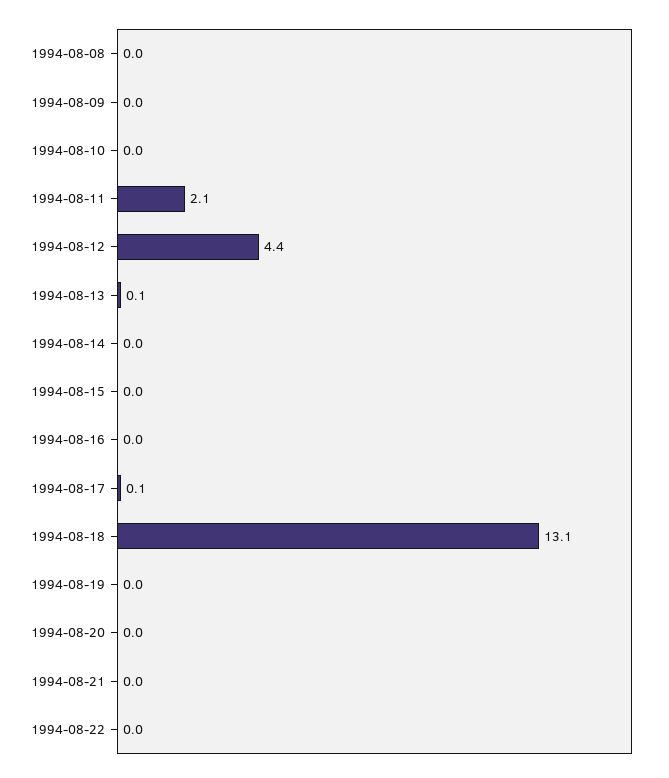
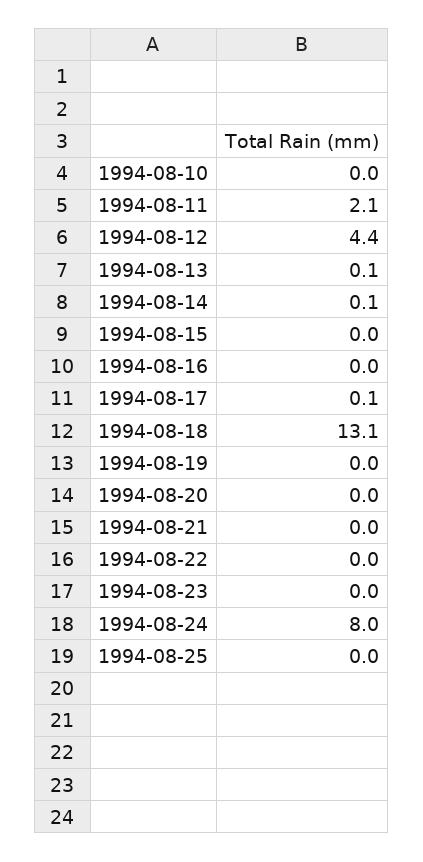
1994-08-08: 0 -> none
1994-08-09: 0 -> none
1994-08-14: 0 -> 0.1
1994-08-23: none -> 0
1994-08-24: none -> 8
1994-08-25: none -> 0

